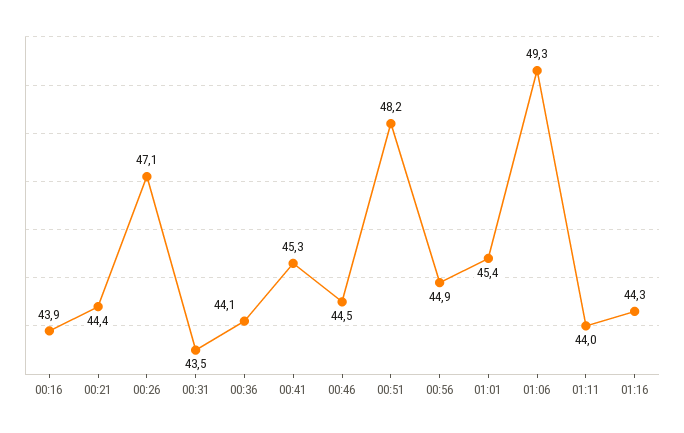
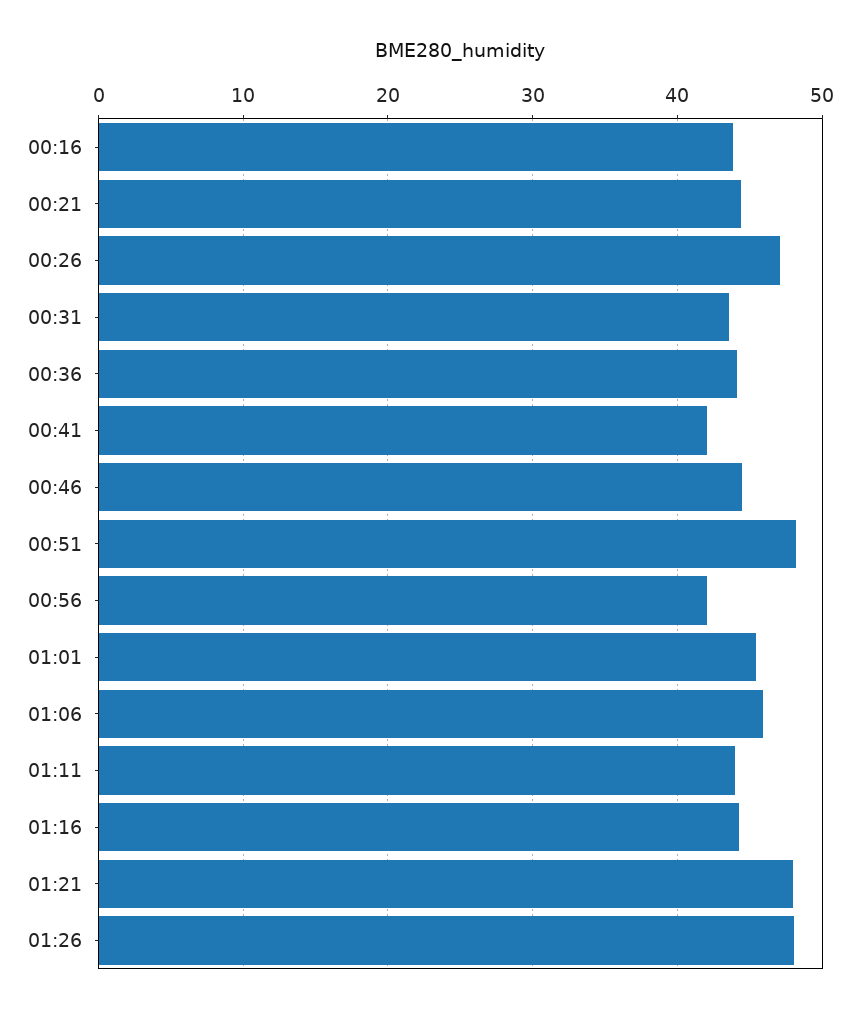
00:41: 45.3 -> 42
00:56: 44.9 -> 42
01:06: 49.3 -> 46
01:21: none -> 48
01:26: none -> 48

